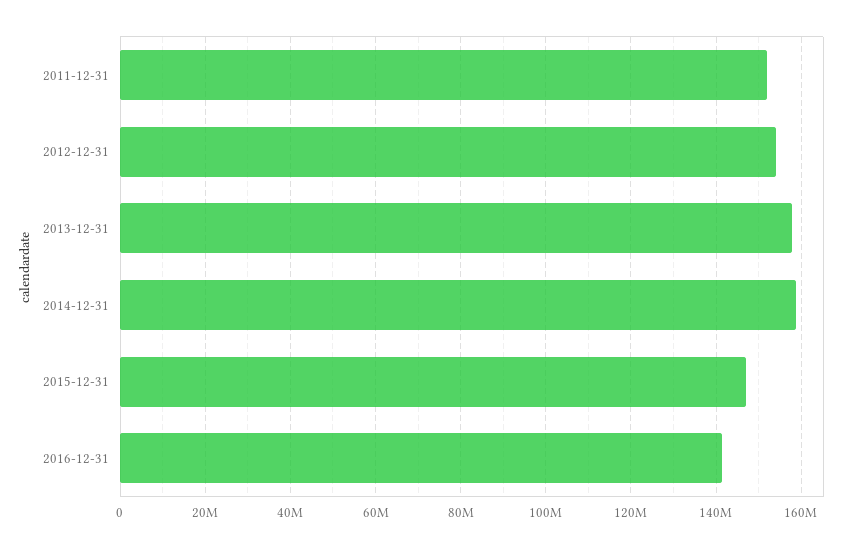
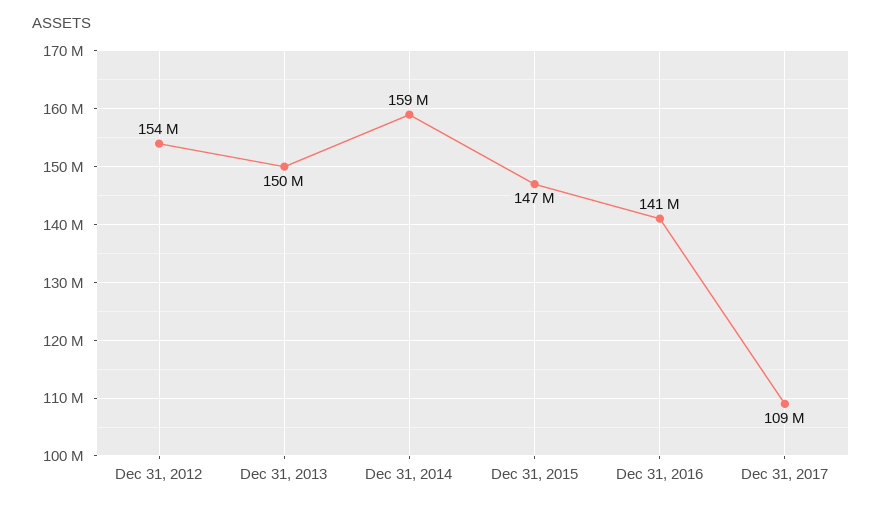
2011-12-31: 152000000 -> none
2013-12-31: 158000000 -> 150000000
Dec 31, 2017: none -> 109000000

